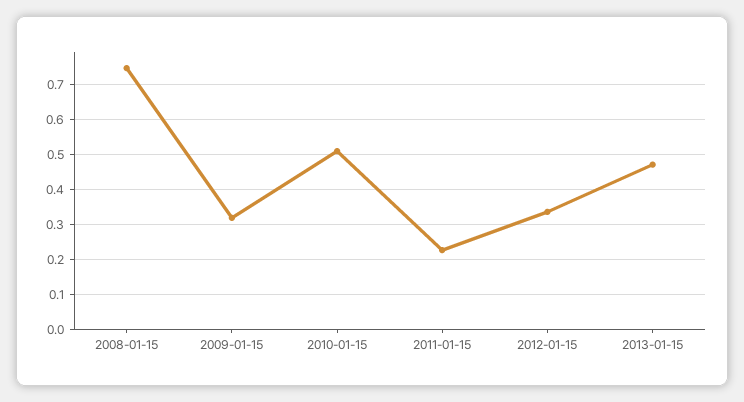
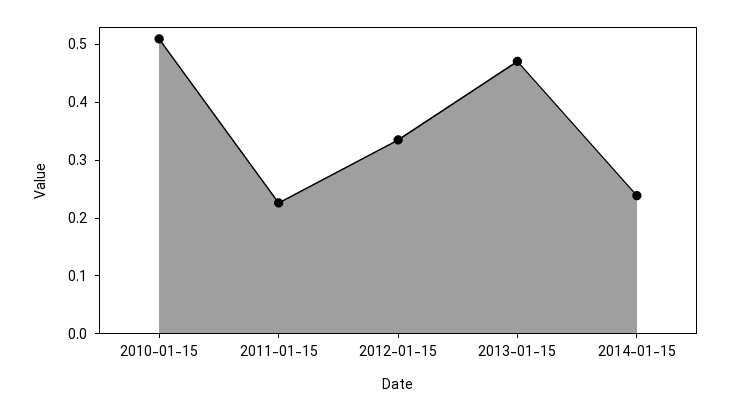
2008-01-15: 0.74 -> none
2009-01-15: 0.32 -> none
2014-01-15: none -> 0.24

